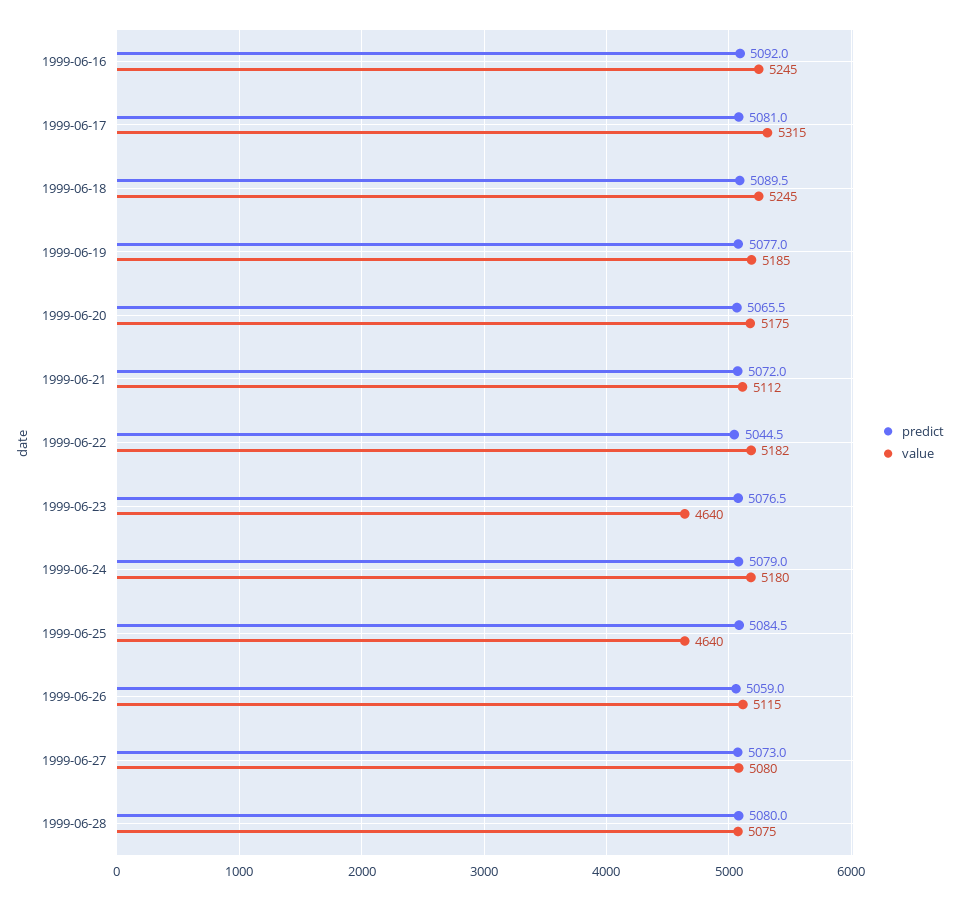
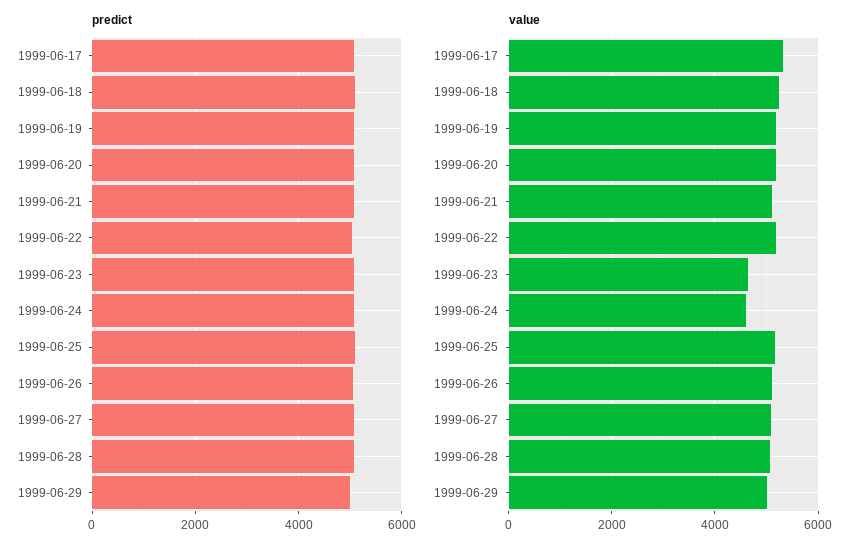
predict, 1999-06-16: 5092 -> none
value, 1999-06-16: 5245 -> none
value, 1999-06-24: 5180 -> 4600
value, 1999-06-25: 4640 -> 5200
predict, 1999-06-29: none -> 5000
value, 1999-06-29: none -> 5000

